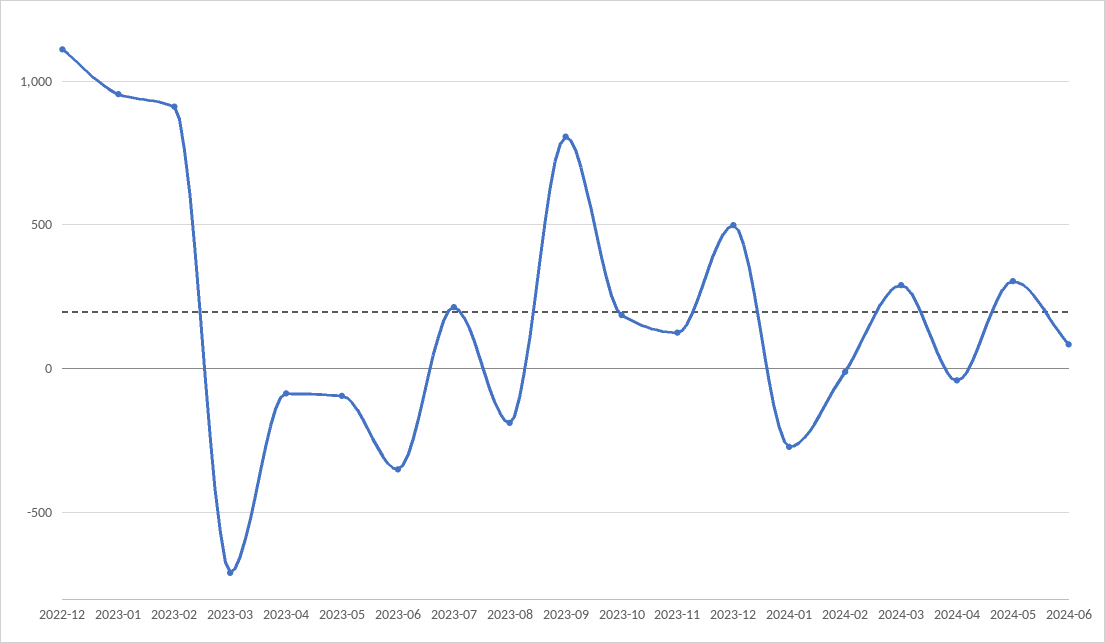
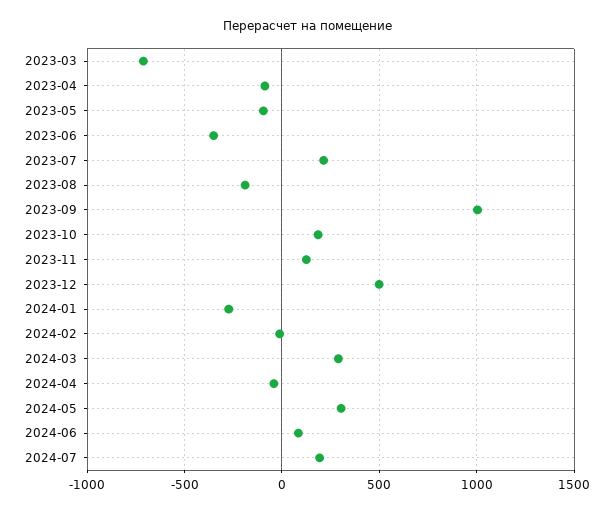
2022-12: 1100 -> none
2023-01: 950 -> none
2023-02: 900 -> none
2023-09: 800 -> 1000
2024-07: none -> 200

